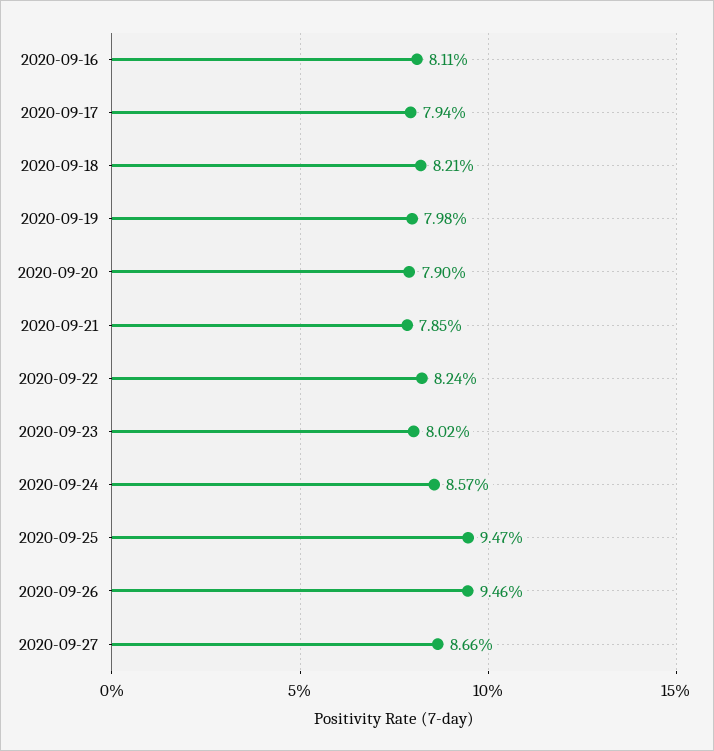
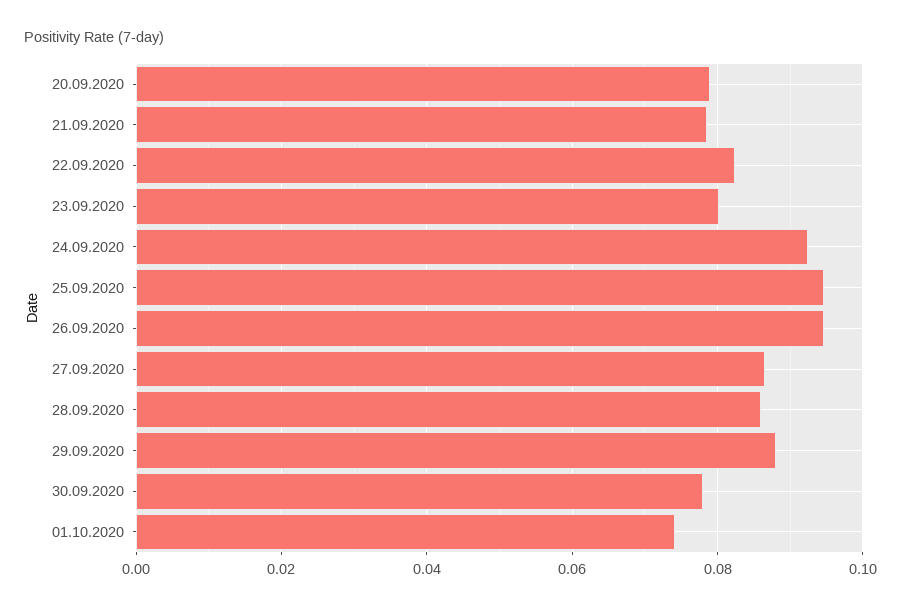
2020-09-16: 0.0811 -> none
2020-09-17: 0.0794 -> none
2020-09-18: 0.0821 -> none
2020-09-19: 0.0798 -> none
2020-09-24: 0.0857 -> 0.092
28.09.2020: none -> 0.086
29.09.2020: none -> 0.088
30.09.2020: none -> 0.078
01.10.2020: none -> 0.074

